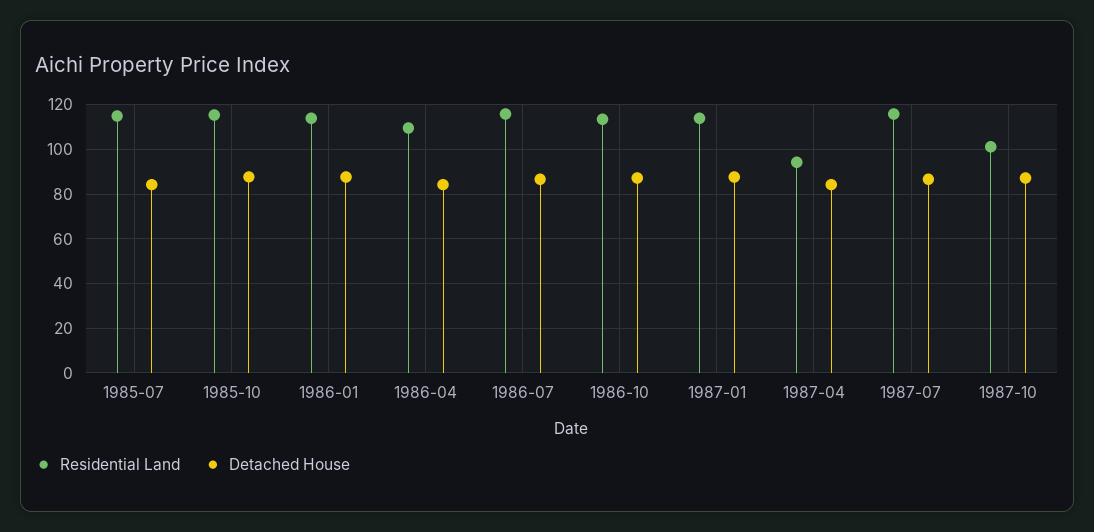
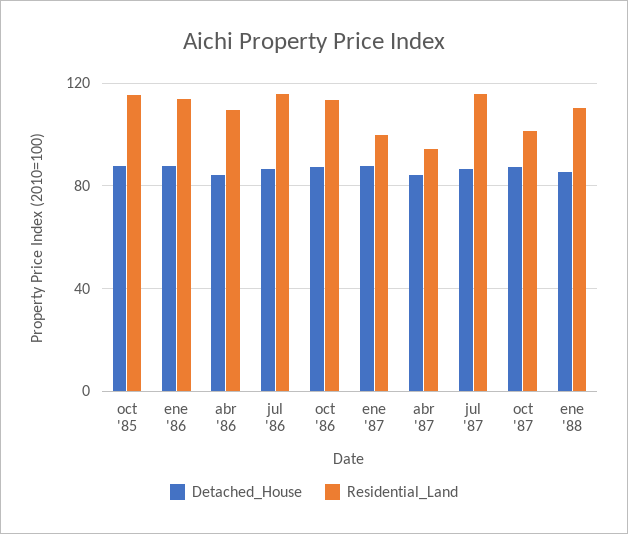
Residential Land, 1985-07: 115 -> none
Detached House, 1985-07: 85 -> none
Residential Land, 1987-01: 115 -> 100
Detached House, ene '88: none -> 85
Residential Land, ene '88: none -> 110

